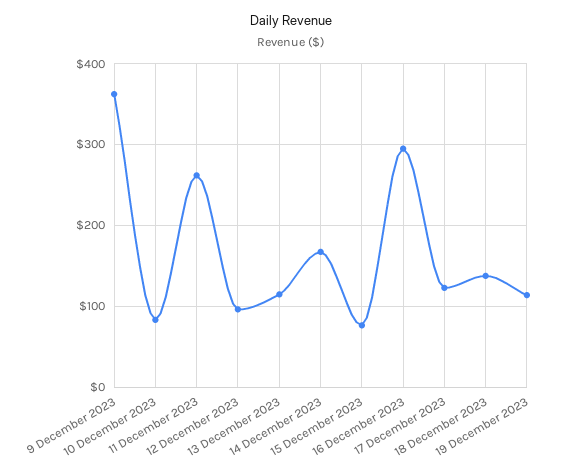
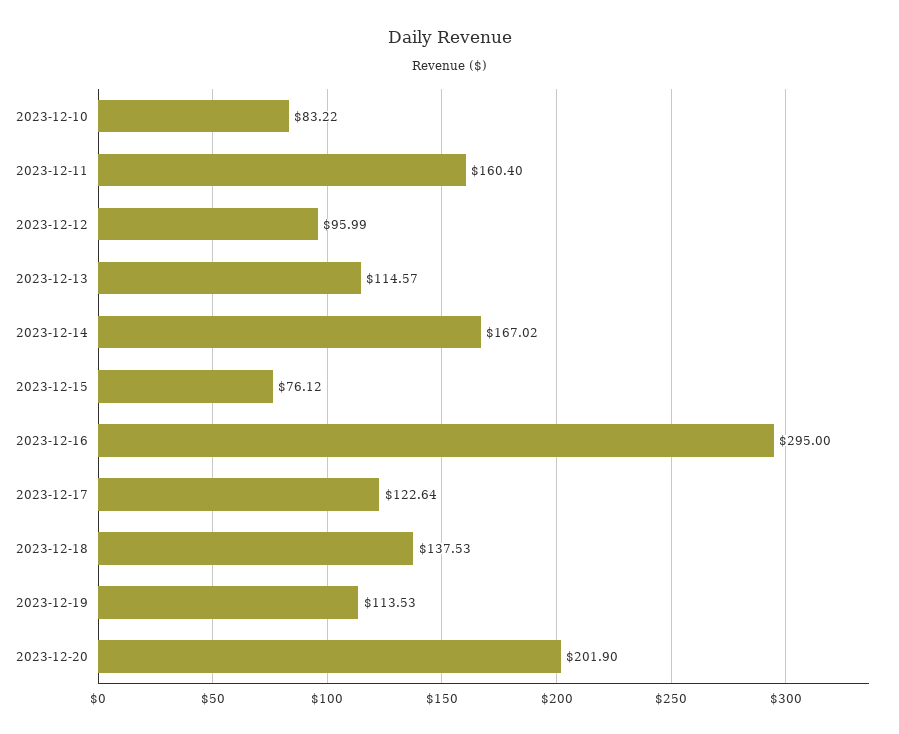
9 December 2023: 360 -> none
11 December 2023: 260 -> 160.4
2023-12-20: none -> 201.9

